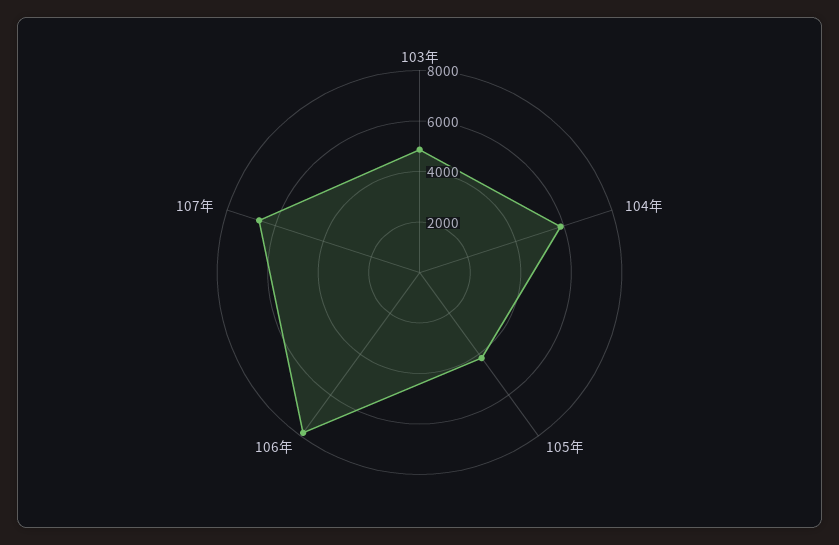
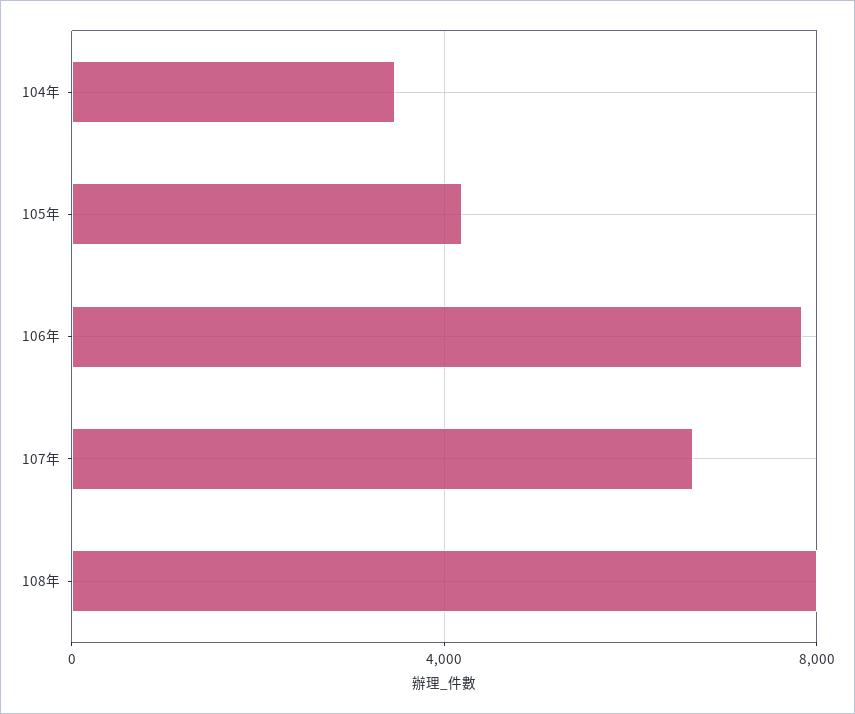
103年: 5000 -> none
104年: 6000 -> 3500
108年: none -> 8000

